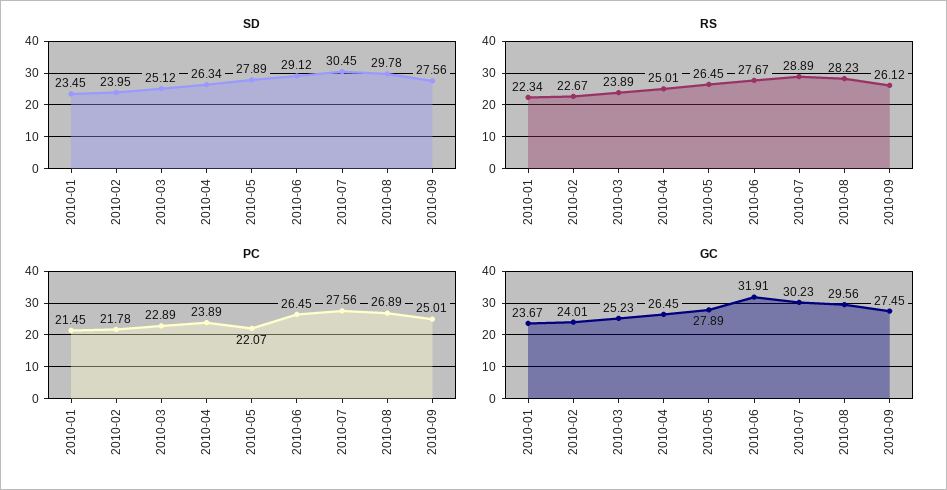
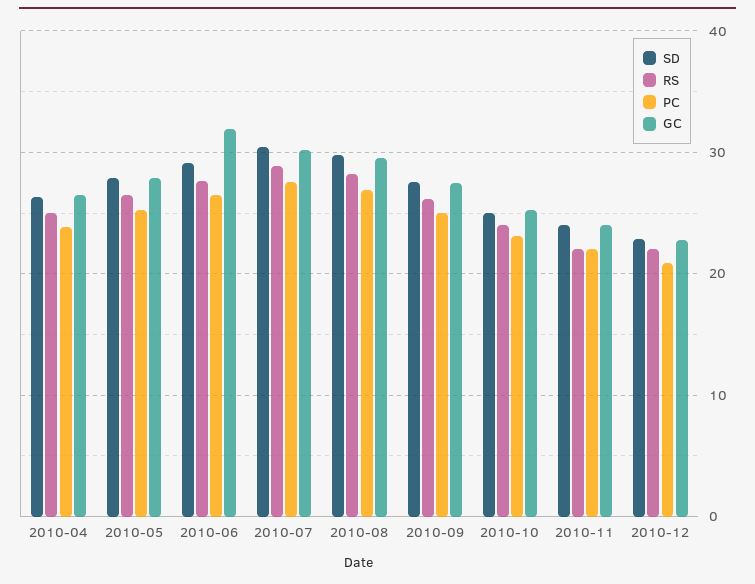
SD, 2010-01: 23.45 -> none
SD, 2010-02: 23.95 -> none
SD, 2010-03: 25.12 -> none
RS, 2010-01: 22.34 -> none
RS, 2010-02: 22.67 -> none
RS, 2010-03: 23.89 -> none
PC, 2010-01: 21.45 -> none
PC, 2010-02: 21.78 -> none
PC, 2010-03: 22.89 -> none
PC, 2010-05: 22.07 -> 25
GC, 2010-01: 23.67 -> none
GC, 2010-02: 24.01 -> none
GC, 2010-03: 25.23 -> none
SD, 2010-10: none -> 25
RS, 2010-10: none -> 24
PC, 2010-10: none -> 23
GC, 2010-10: none -> 25
SD, 2010-11: none -> 24
RS, 2010-11: none -> 22
PC, 2010-11: none -> 22
GC, 2010-11: none -> 24
SD, 2010-12: none -> 23
RS, 2010-12: none -> 22
PC, 2010-12: none -> 21
GC, 2010-12: none -> 23

